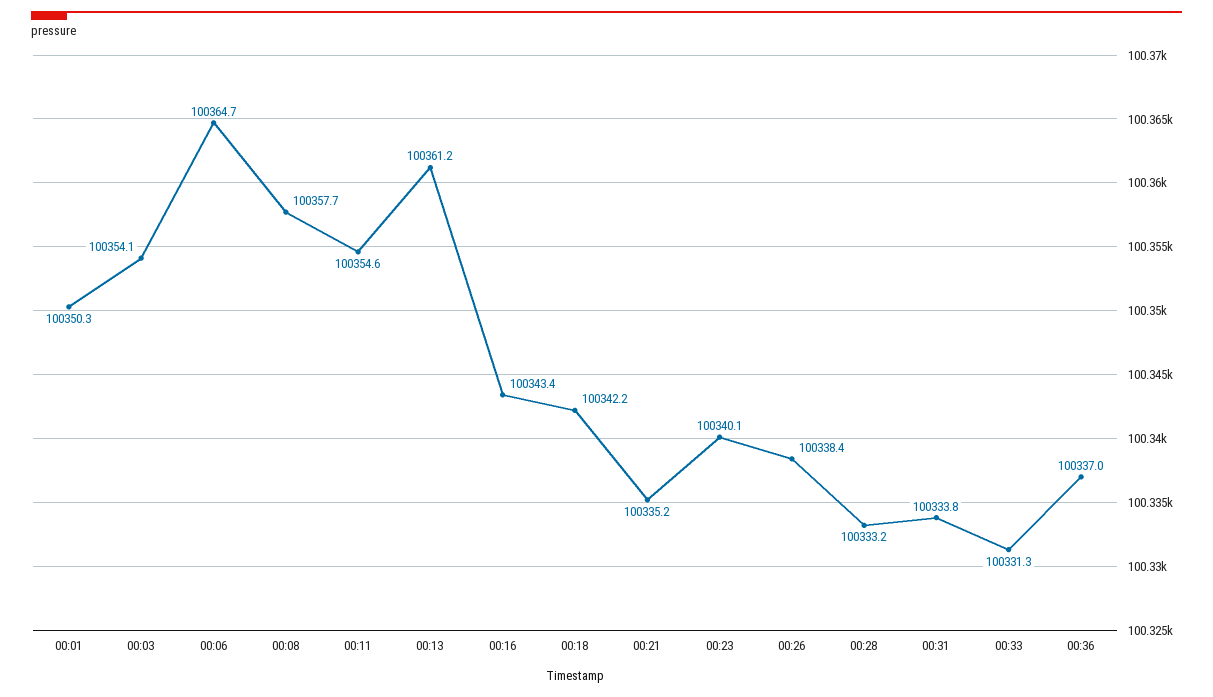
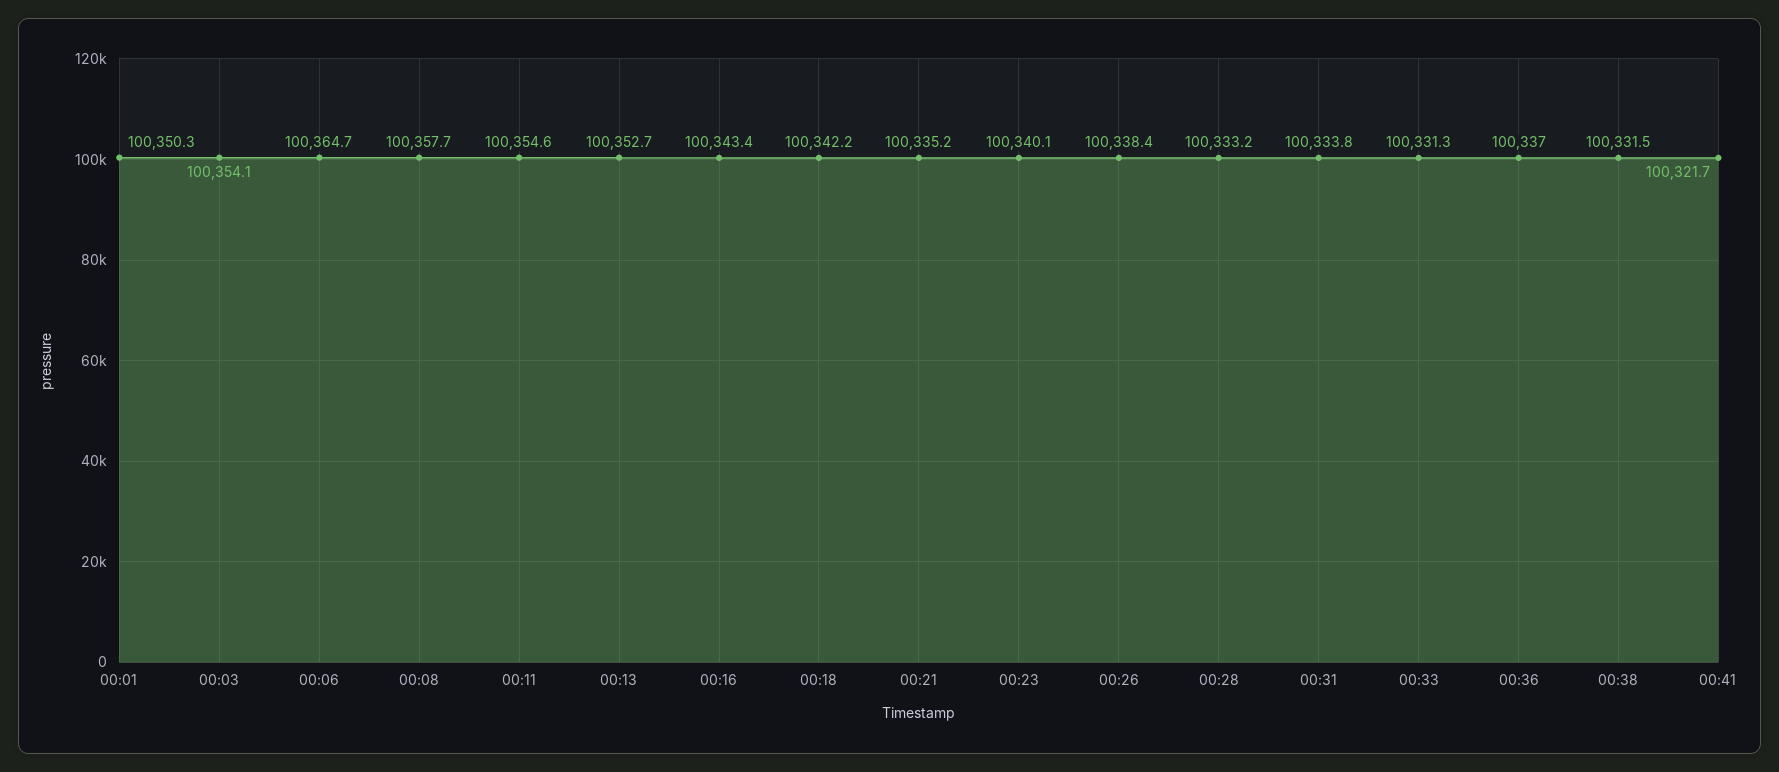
00:13: 100361.2 -> 100352.7
00:38: none -> 100331.5
00:41: none -> 100321.7

